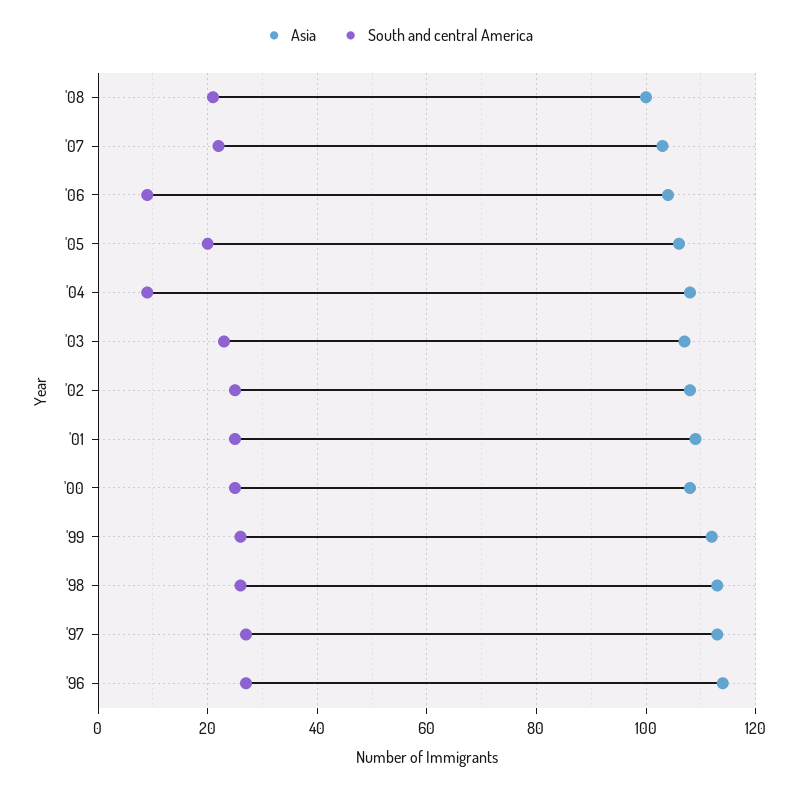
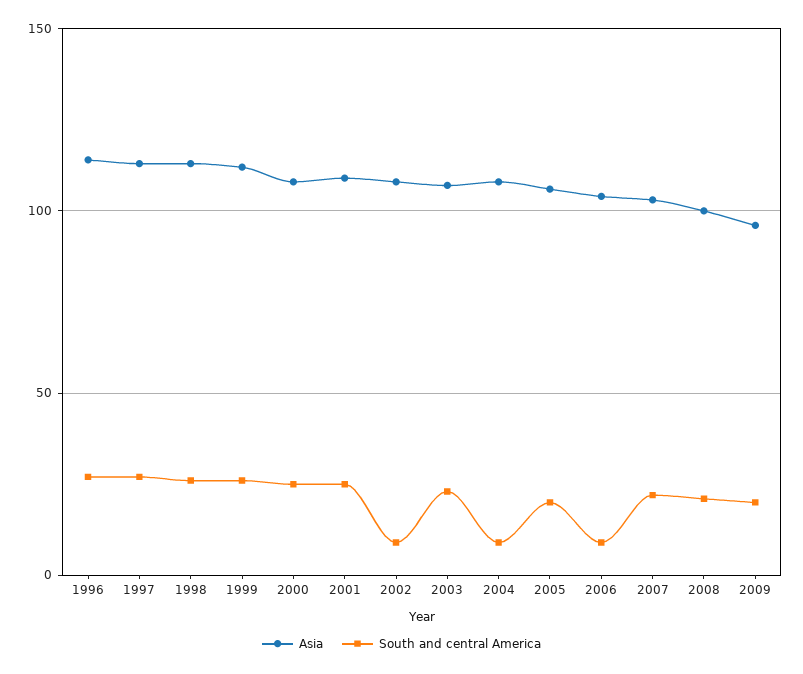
South and central America, '02: 25 -> 10
Asia, 2009: none -> 95
South and central America, 2009: none -> 20

